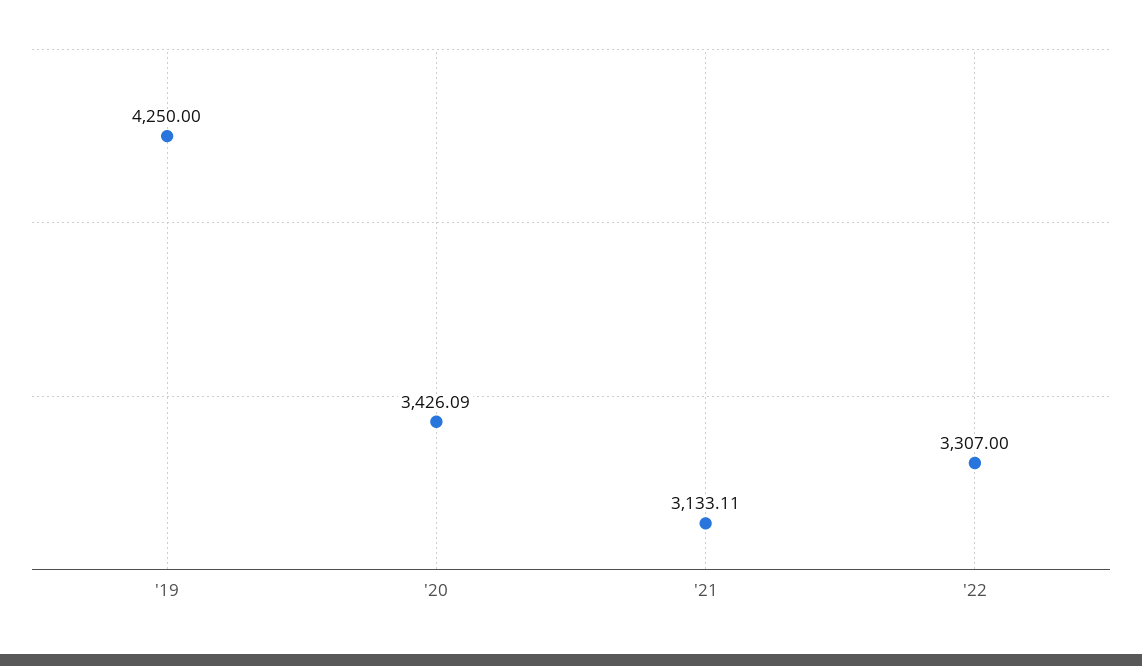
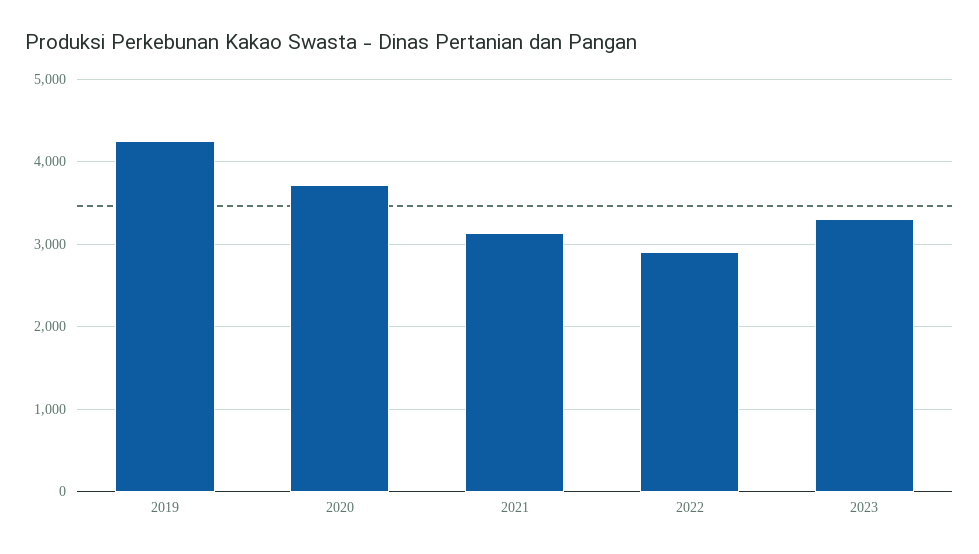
'20: 3426.09 -> 3700
'22: 3307 -> 2900
2023: none -> 3300

